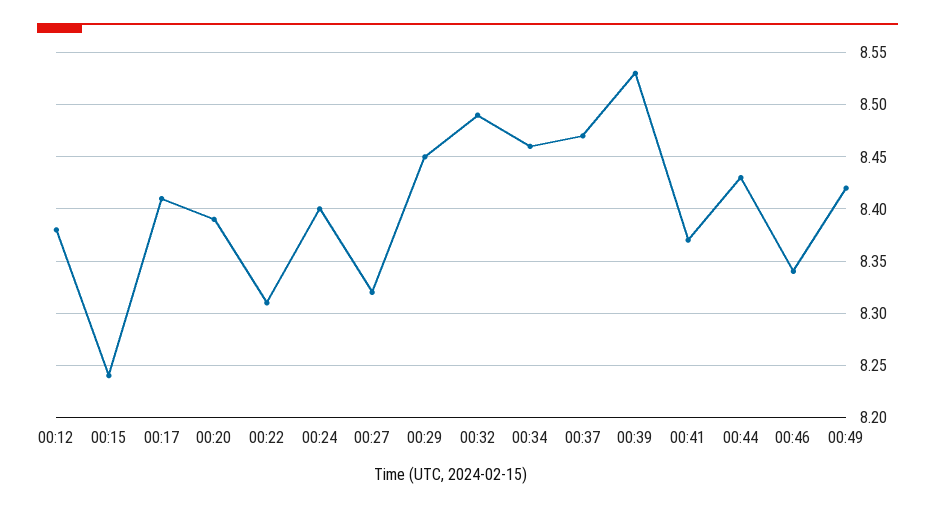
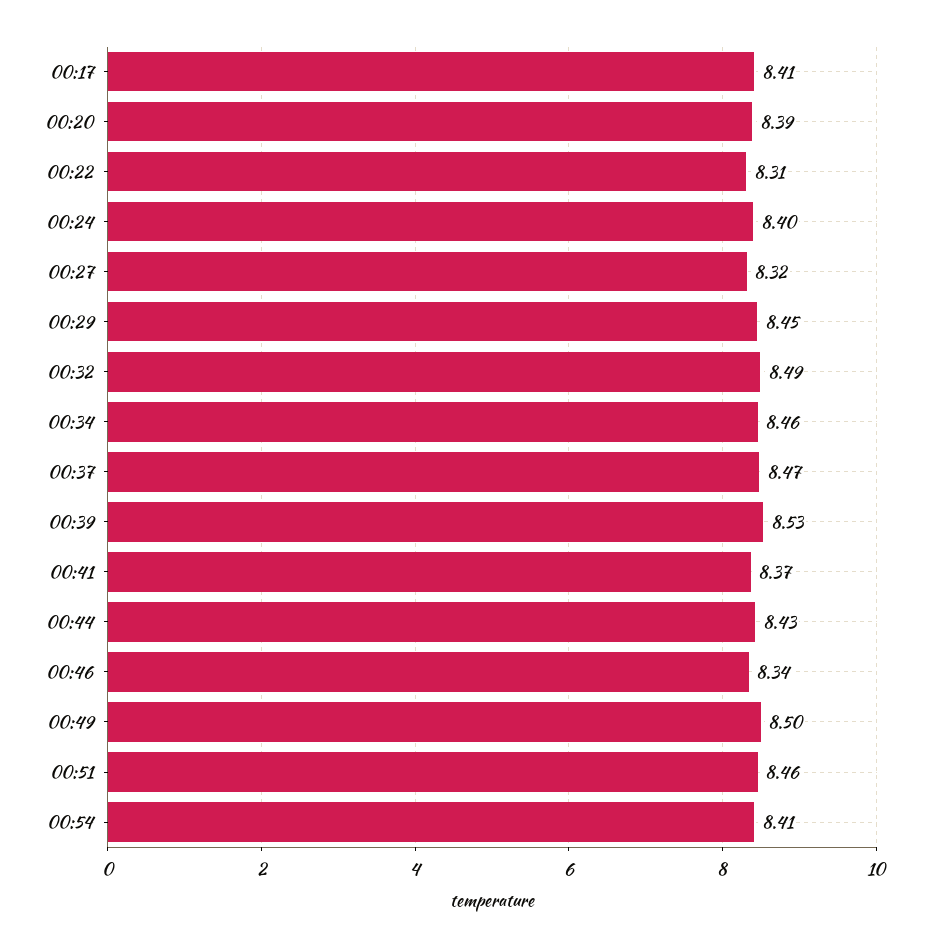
00:12: 8.38 -> none
00:15: 8.24 -> none
00:49: 8.42 -> 8.5
00:51: none -> 8.46
00:54: none -> 8.41

